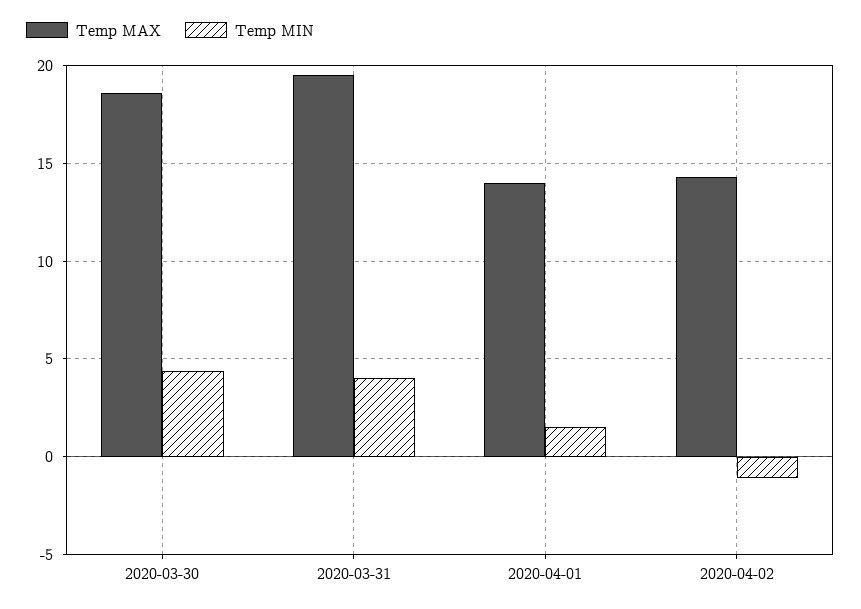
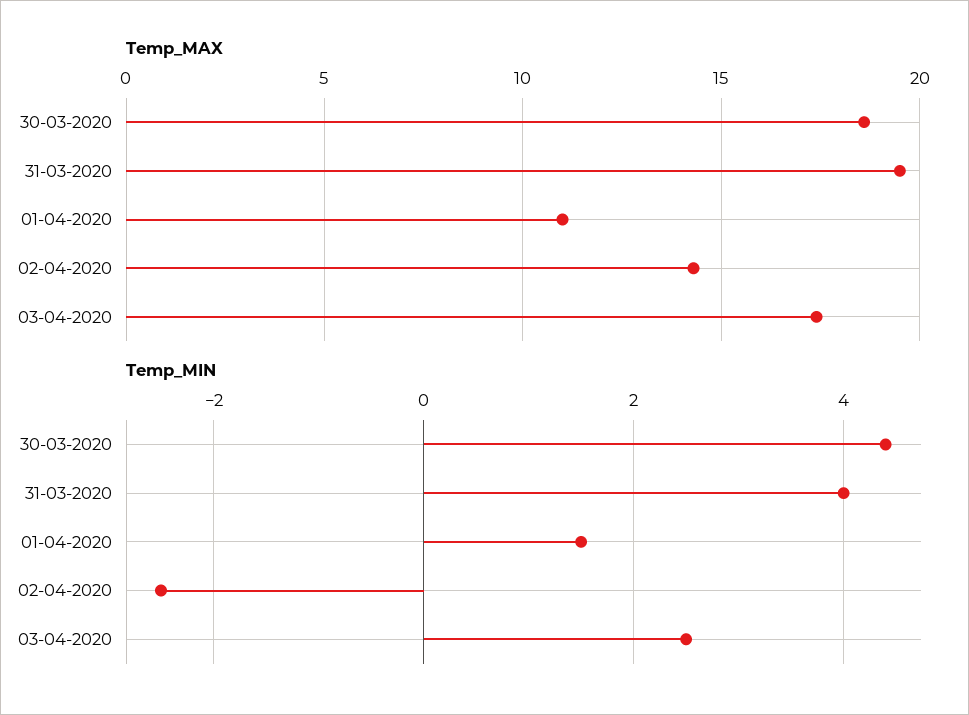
Temp MAX, 2020-04-01: 14 -> 11
Temp MIN, 2020-04-02: -1 -> -2.5
Temp MAX, 03-04-2020: none -> 17.5
Temp MIN, 03-04-2020: none -> 2.5

